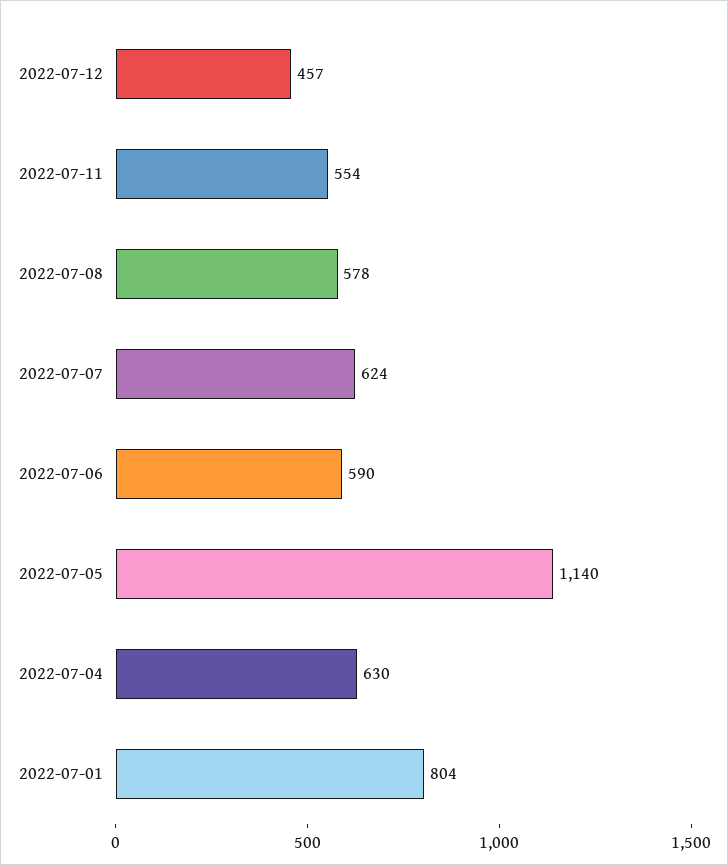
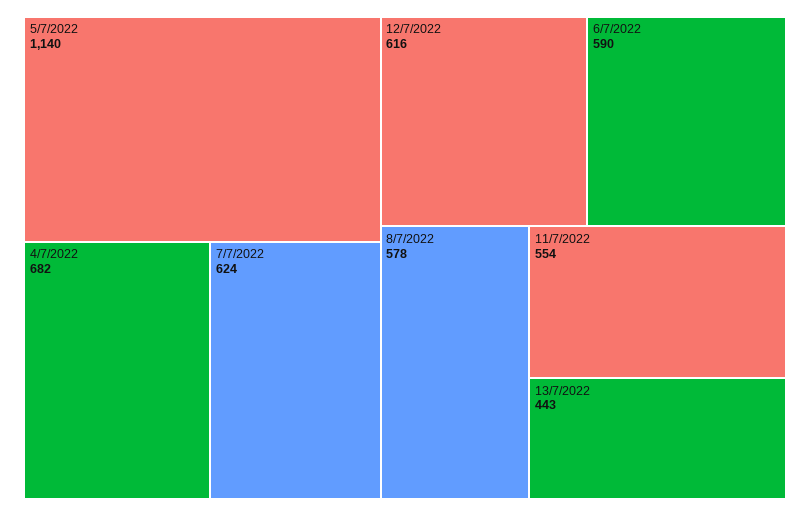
2022-07-12: 457 -> 616
2022-07-04: 630 -> 682
2022-07-01: 804 -> none
13/7/2022: none -> 443

